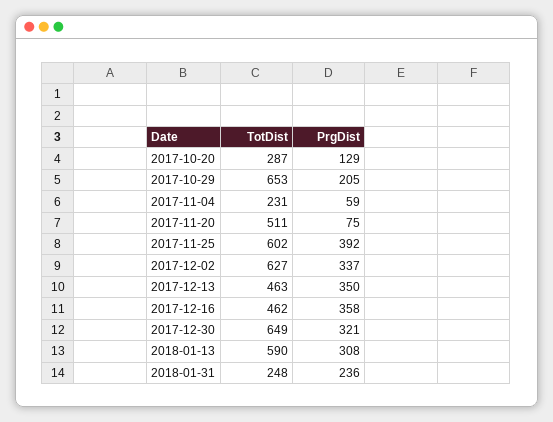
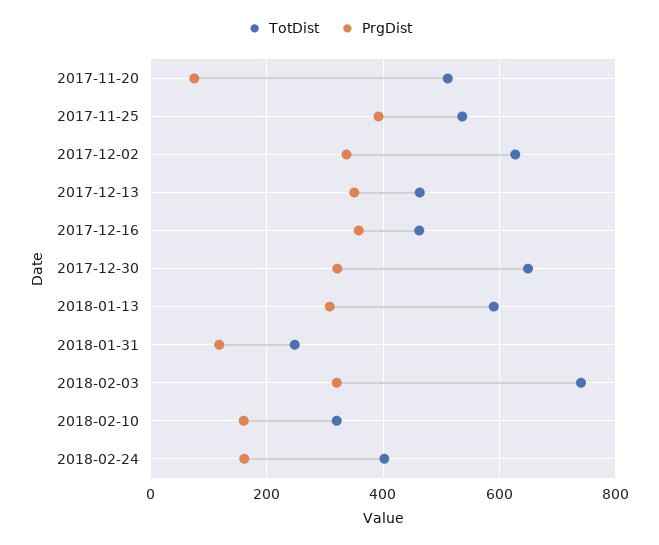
TotDist, 2017-10-20: 287 -> none
PrgDist, 2017-10-20: 129 -> none
TotDist, 2017-10-29: 653 -> none
PrgDist, 2017-10-29: 205 -> none
TotDist, 2017-11-04: 231 -> none
PrgDist, 2017-11-04: 59 -> none
TotDist, 2017-11-25: 602 -> 540
PrgDist, 2018-01-31: 236 -> 120
TotDist, 2018-02-03: none -> 740
PrgDist, 2018-02-03: none -> 320
TotDist, 2018-02-10: none -> 320
PrgDist, 2018-02-10: none -> 160
TotDist, 2018-02-24: none -> 400
PrgDist, 2018-02-24: none -> 160

